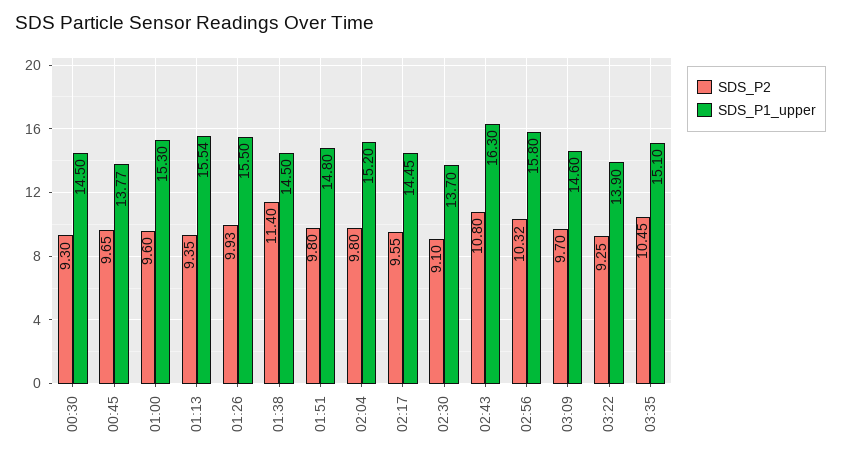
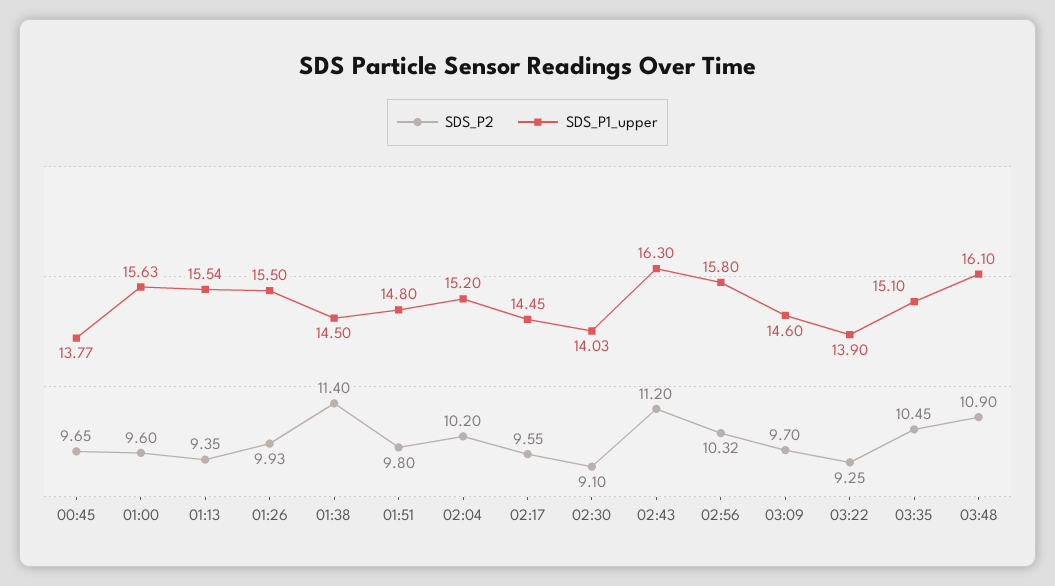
SDS_P2, 00:30: 9.3 -> none
SDS_P1_upper, 00:30: 14.5 -> none
SDS_P1_upper, 01:00: 15.3 -> 15.63
SDS_P2, 02:04: 9.8 -> 10.2
SDS_P1_upper, 02:30: 13.7 -> 14.03
SDS_P2, 02:43: 10.8 -> 11.2
SDS_P2, 03:48: none -> 10.9
SDS_P1_upper, 03:48: none -> 16.1

